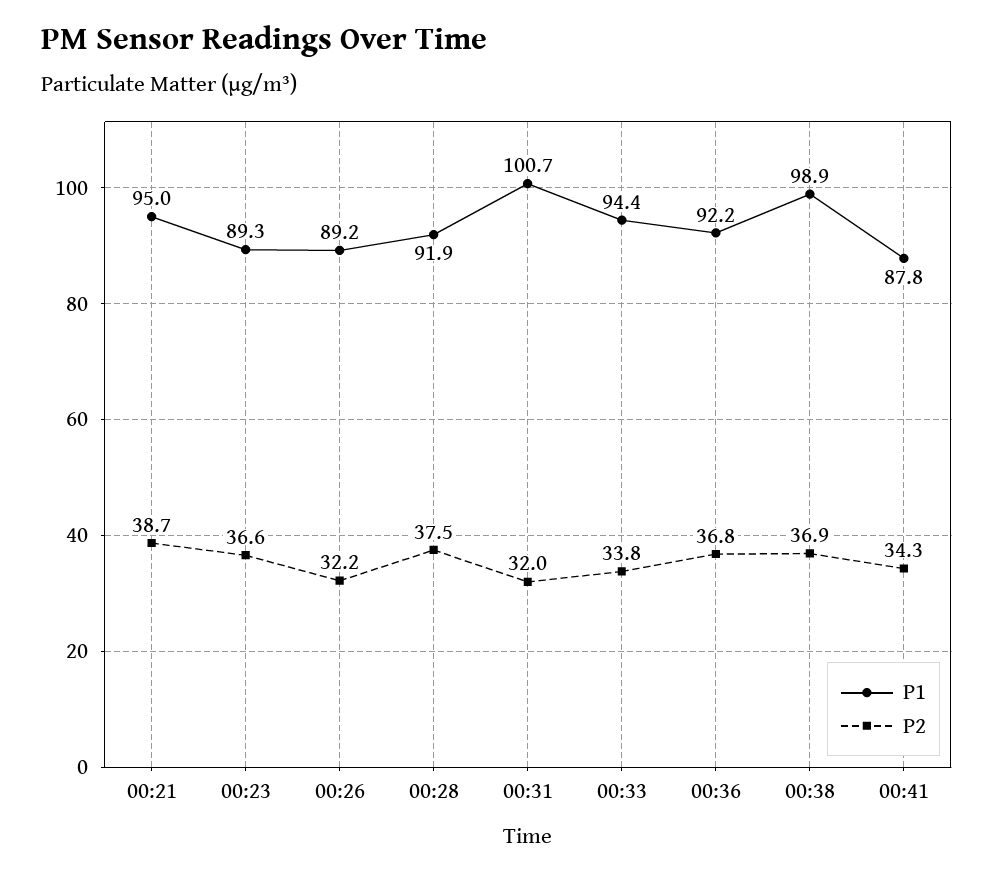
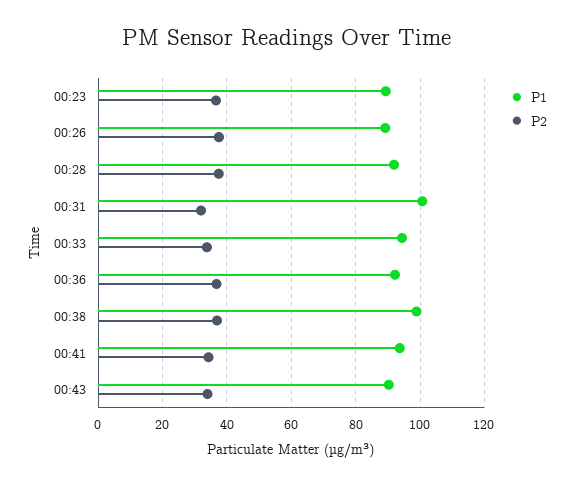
P1, 00:21: 95 -> none
P2, 00:21: 38.7 -> none
P2, 00:26: 32.2 -> 38
P1, 00:41: 87.8 -> 94
P1, 00:43: none -> 90
P2, 00:43: none -> 34

